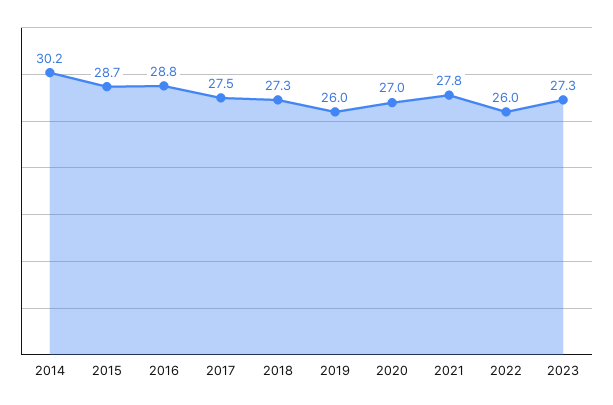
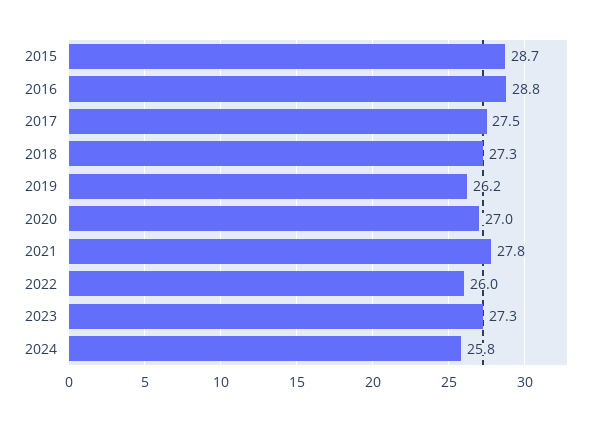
2014: 30.2 -> none
2019: 26 -> 26.2
2024: none -> 25.8

